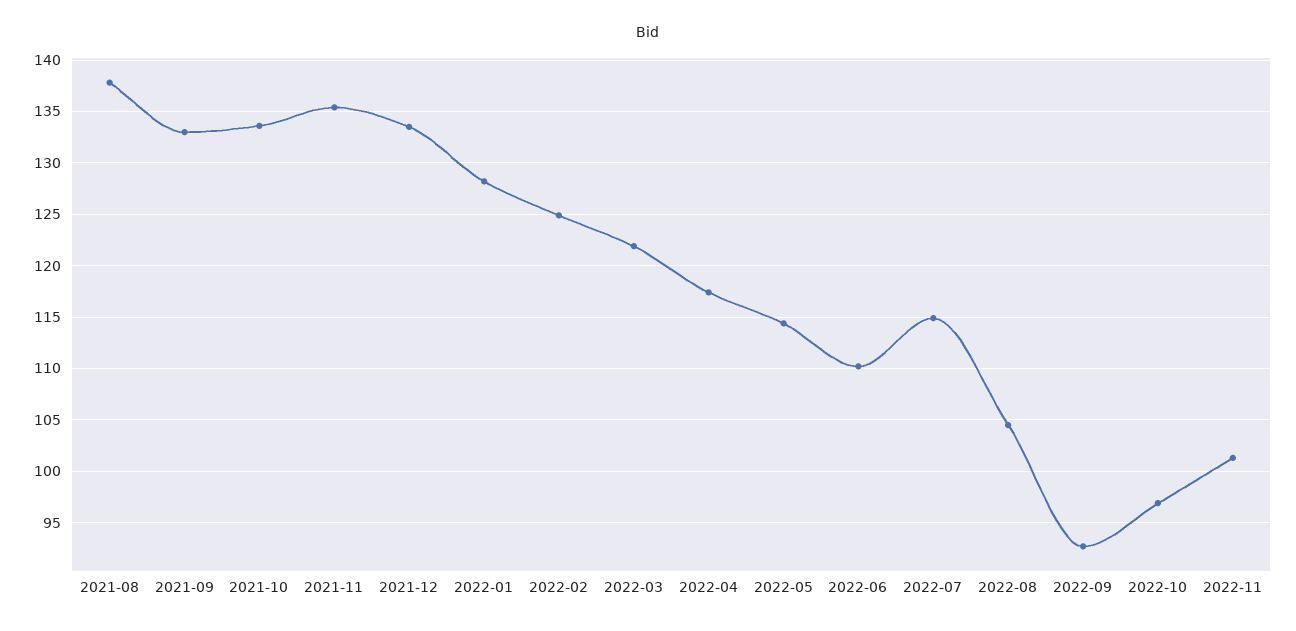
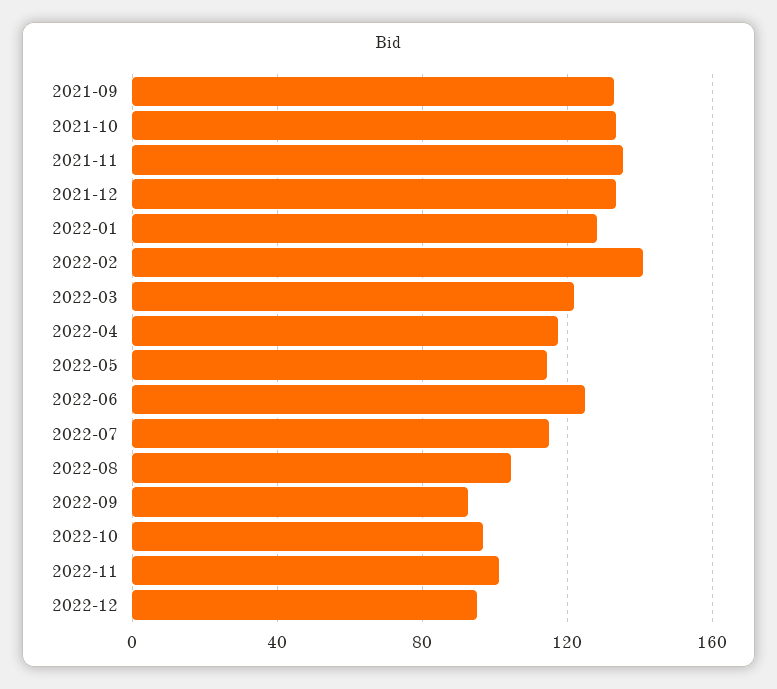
2021-08: 138 -> none
2022-02: 125 -> 140
2022-06: 110 -> 125
2022-12: none -> 95

